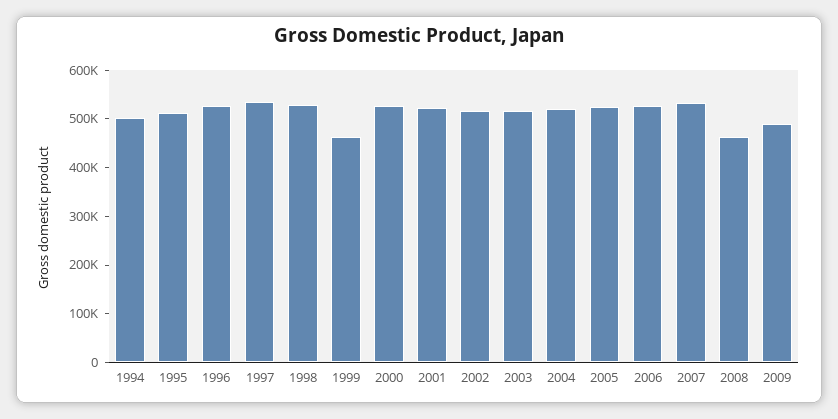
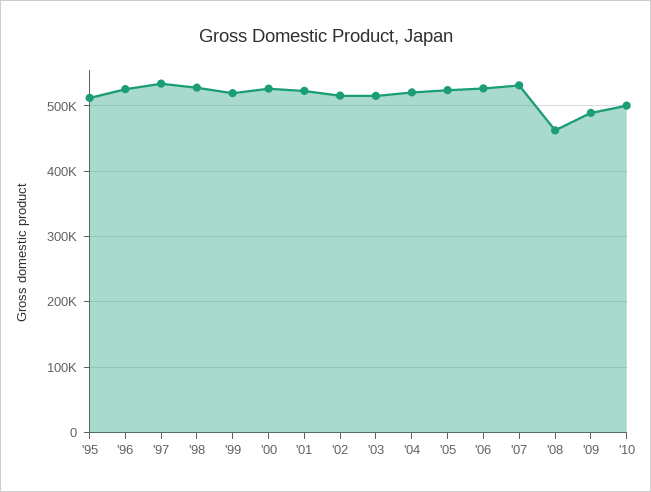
1994: 500000 -> none
1999: 460000 -> 520000
'10: none -> 500000

